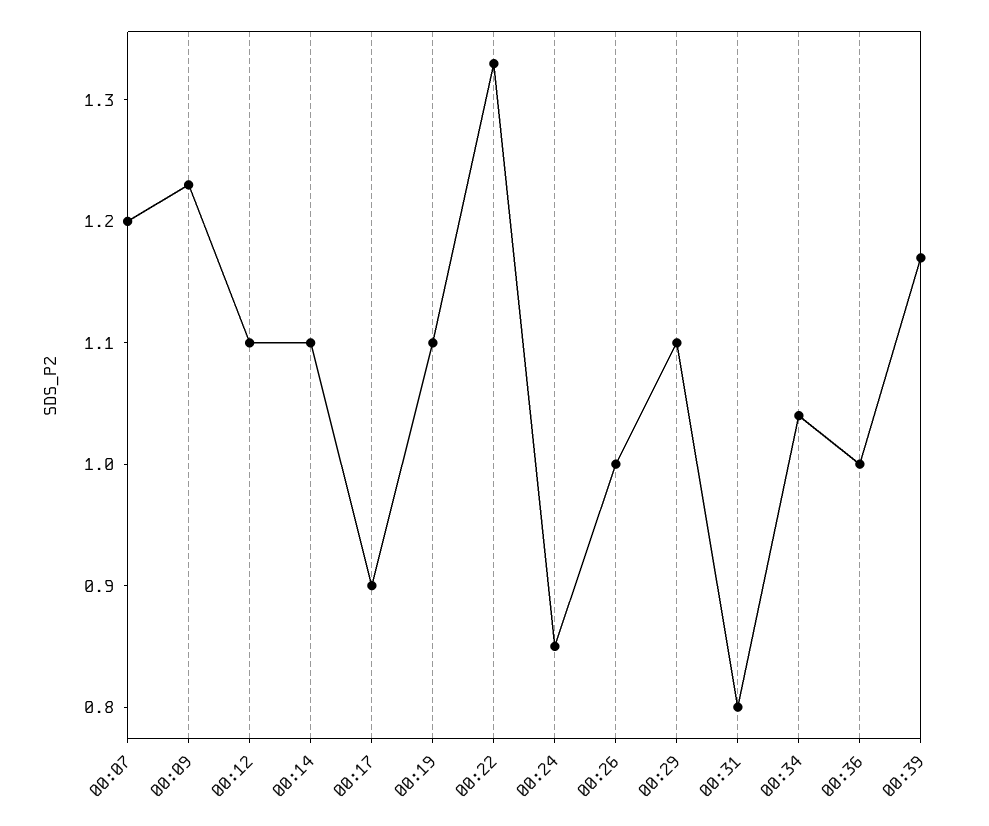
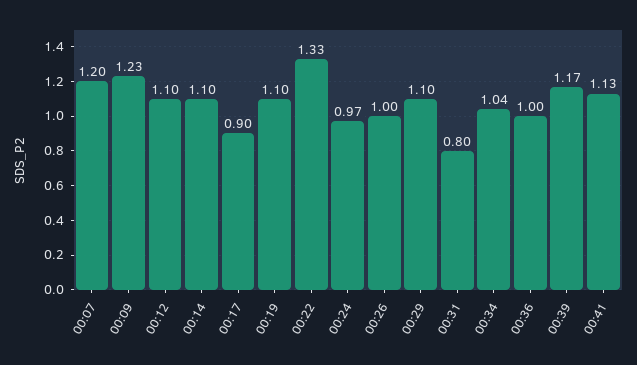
00:24: 0.85 -> 0.97
00:41: none -> 1.13

